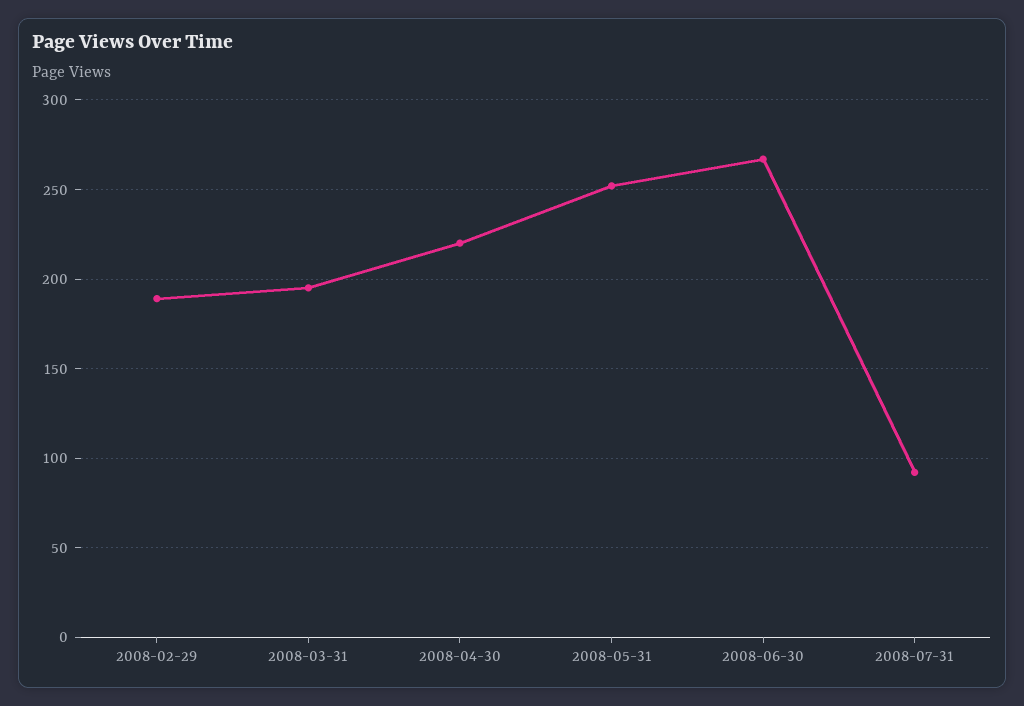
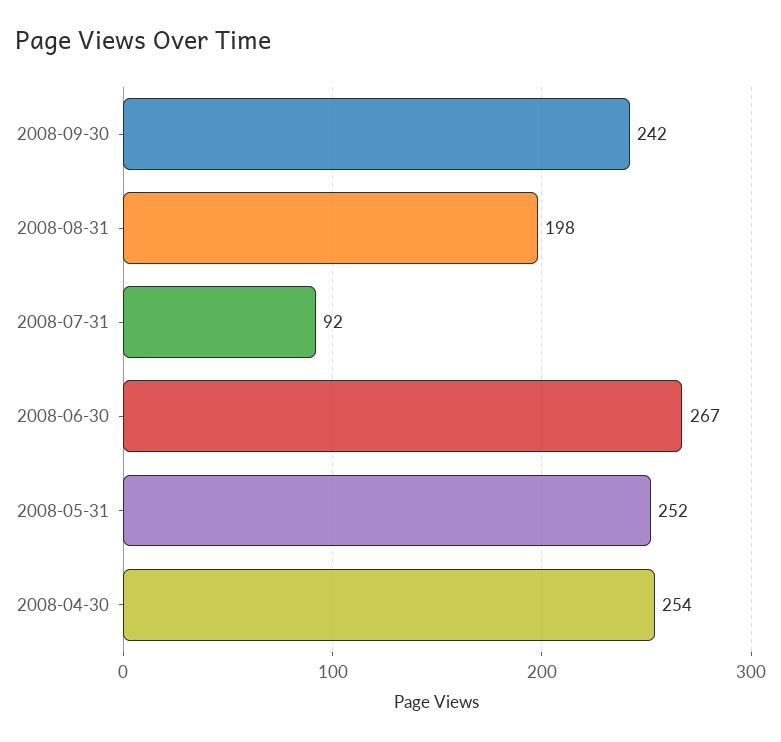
2008-02-29: 190 -> none
2008-03-31: 195 -> none
2008-04-30: 220 -> 254
2008-09-30: none -> 242
2008-08-31: none -> 198

